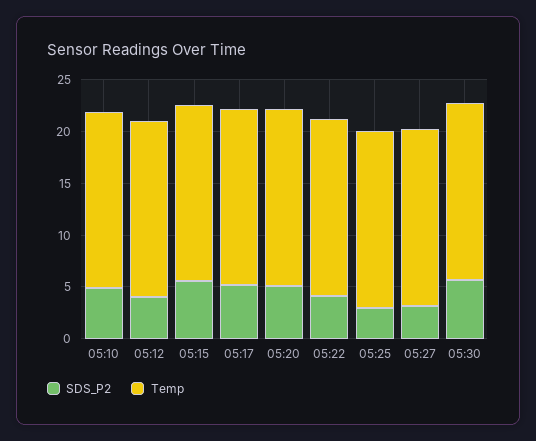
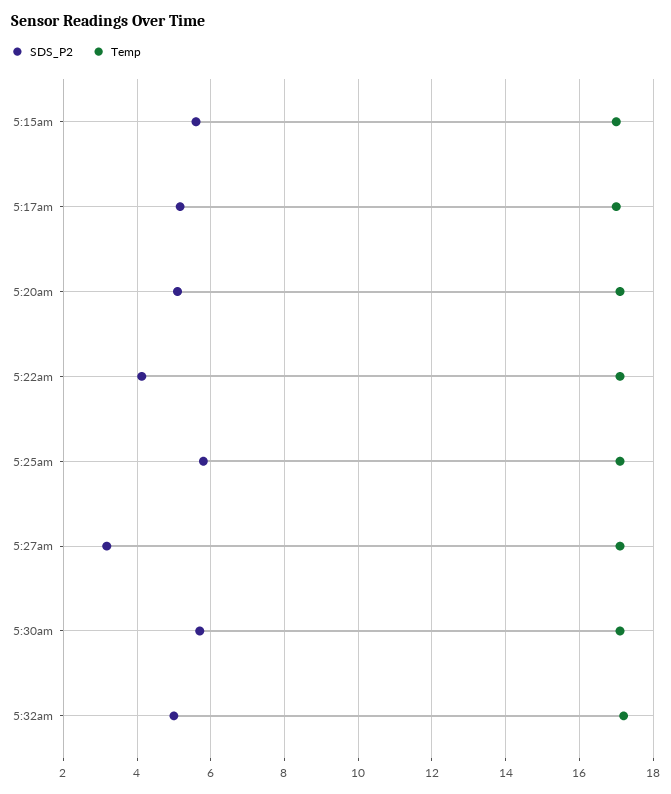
SDS_P2, 05:10: 5 -> none
Temp, 05:10: 17 -> none
SDS_P2, 05:12: 4 -> none
Temp, 05:12: 17 -> none
SDS_P2, 05:25: 3 -> 5.8
SDS_P2, 5:32am: none -> 5
Temp, 5:32am: none -> 17.2

